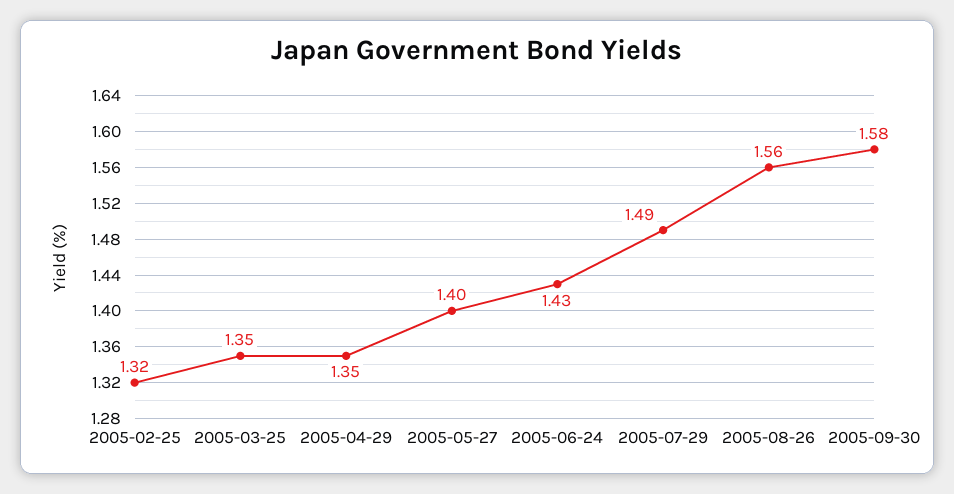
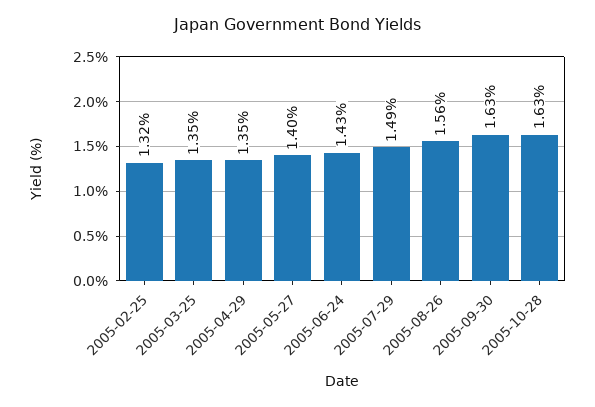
2005-09-30: 1.58 -> 1.63
2005-10-28: none -> 1.63

